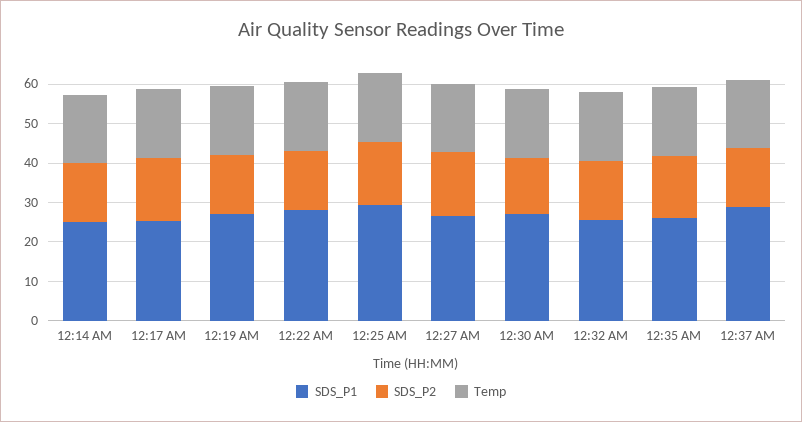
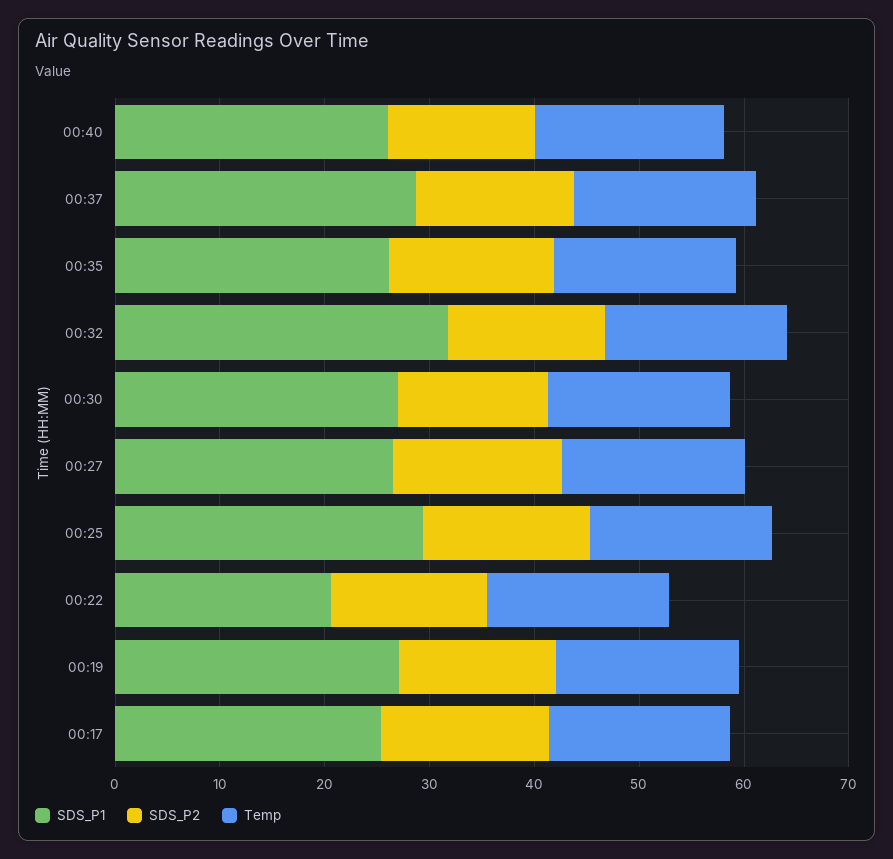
SDS_P1, 12:14 AM: 25 -> none
SDS_P2, 12:14 AM: 15 -> none
Temp, 12:14 AM: 17.5 -> none
SDS_P1, 12:22 AM: 27.5 -> 20
SDS_P1, 12:32 AM: 25 -> 32
SDS_P1, 00:40: none -> 26
SDS_P2, 00:40: none -> 14
Temp, 00:40: none -> 18

